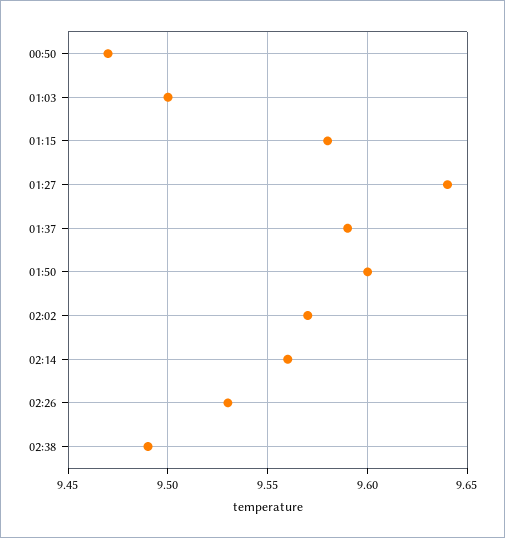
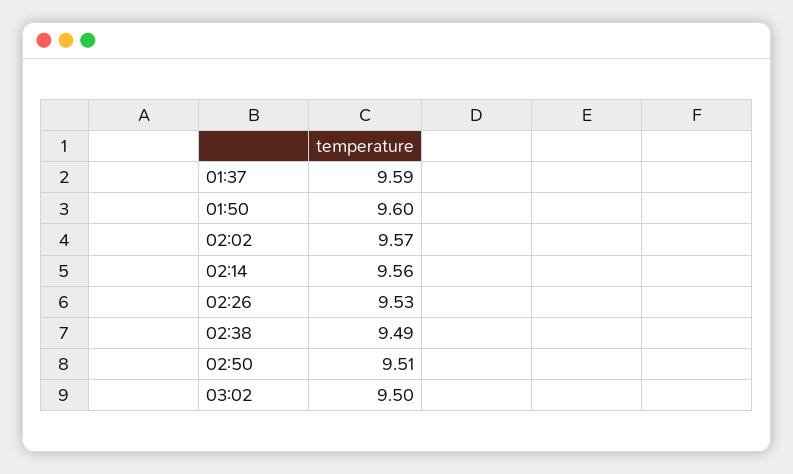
00:50: 9.47 -> none
01:03: 9.5 -> none
01:15: 9.58 -> none
01:27: 9.64 -> none
02:50: none -> 9.51
03:02: none -> 9.5

